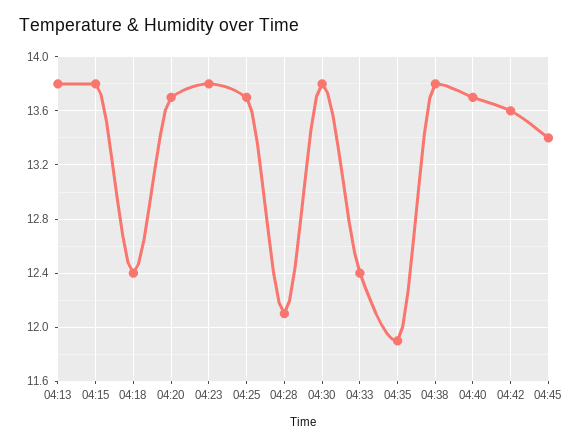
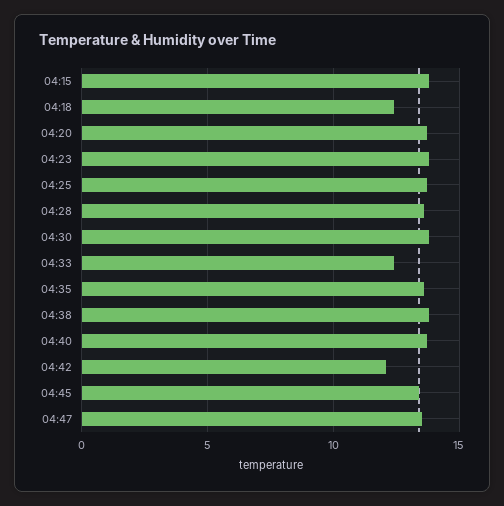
04:13: 13.8 -> none
04:28: 12.1 -> 13.5
04:35: 11.9 -> 13.5
04:42: 13.6 -> 12
04:47: none -> 13.5

